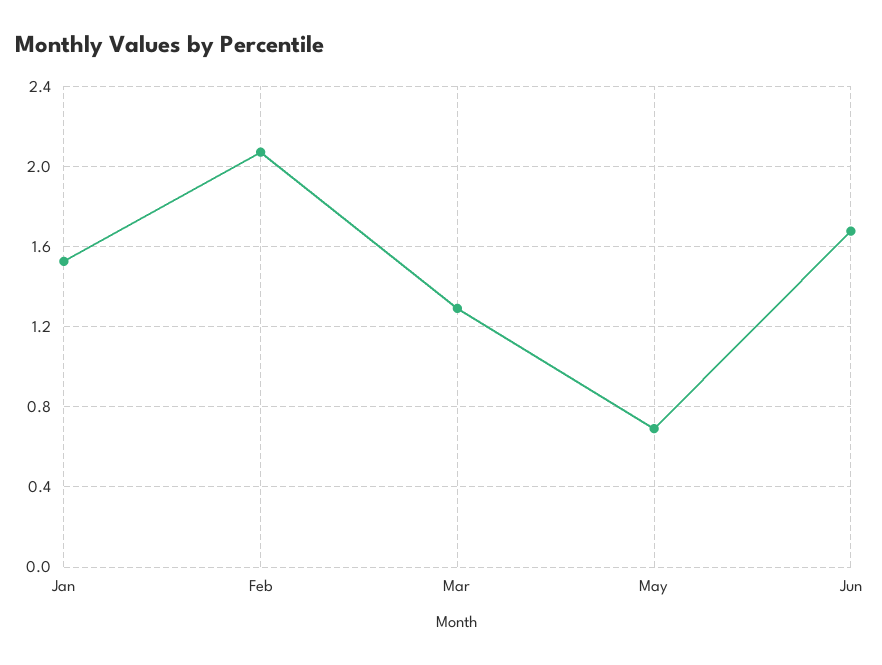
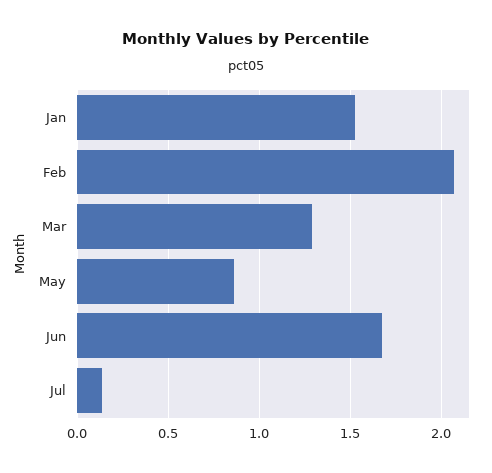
May: 0.7 -> 0.85
Jul: none -> 0.15

